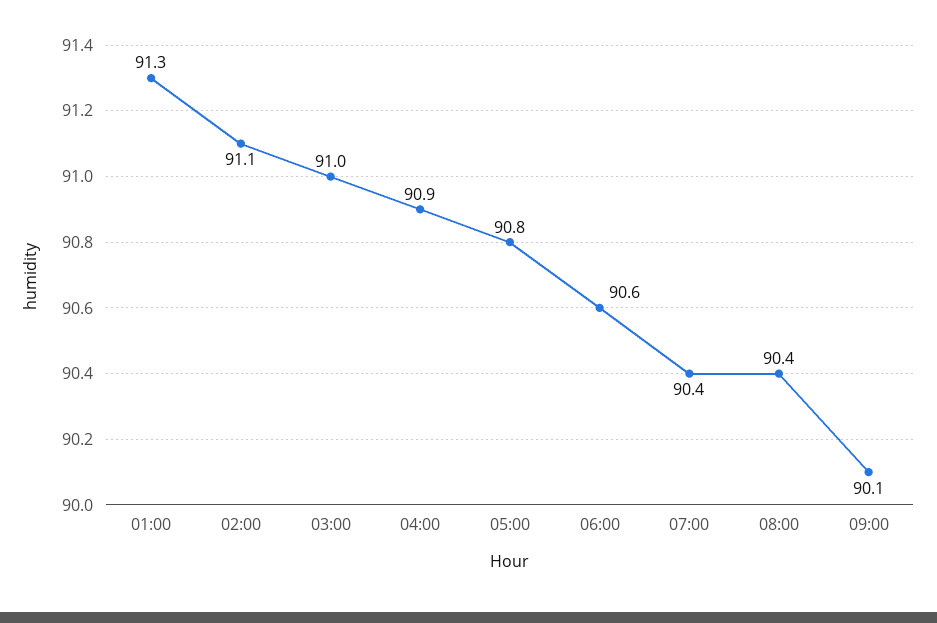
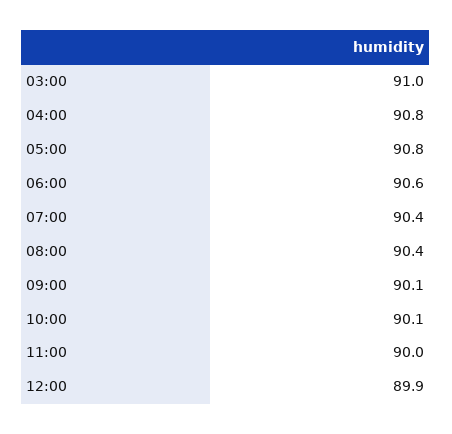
01:00: 91.3 -> none
02:00: 91.1 -> none
04:00: 90.9 -> 90.8
10:00: none -> 90.1
11:00: none -> 90
12:00: none -> 89.9

